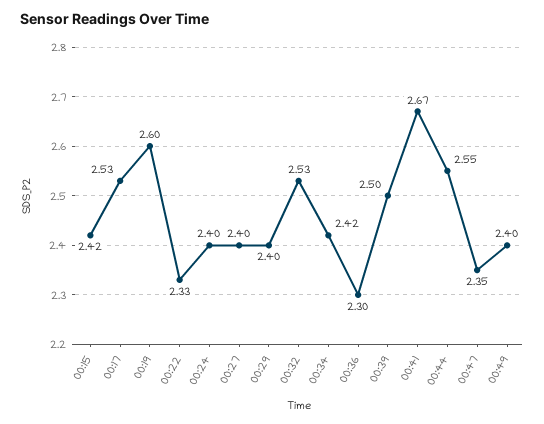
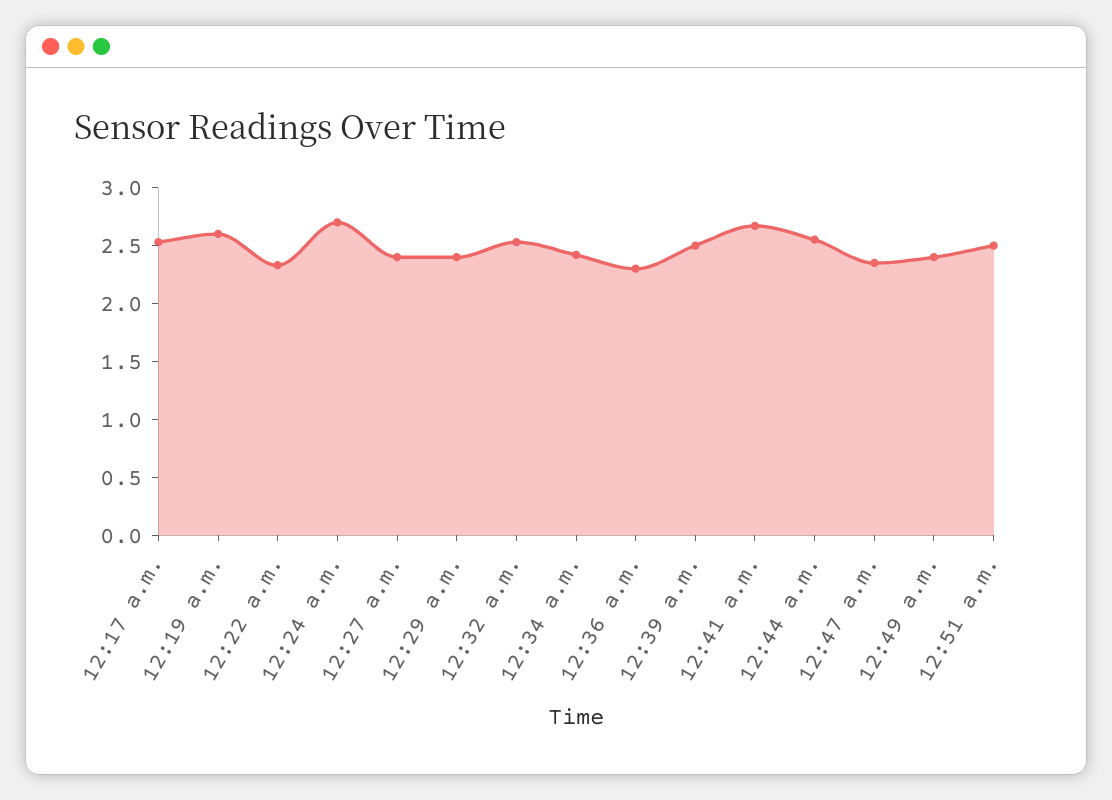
00:15: 2.42 -> none
00:24: 2.4 -> 2.7
12:51 a.m.: none -> 2.5

